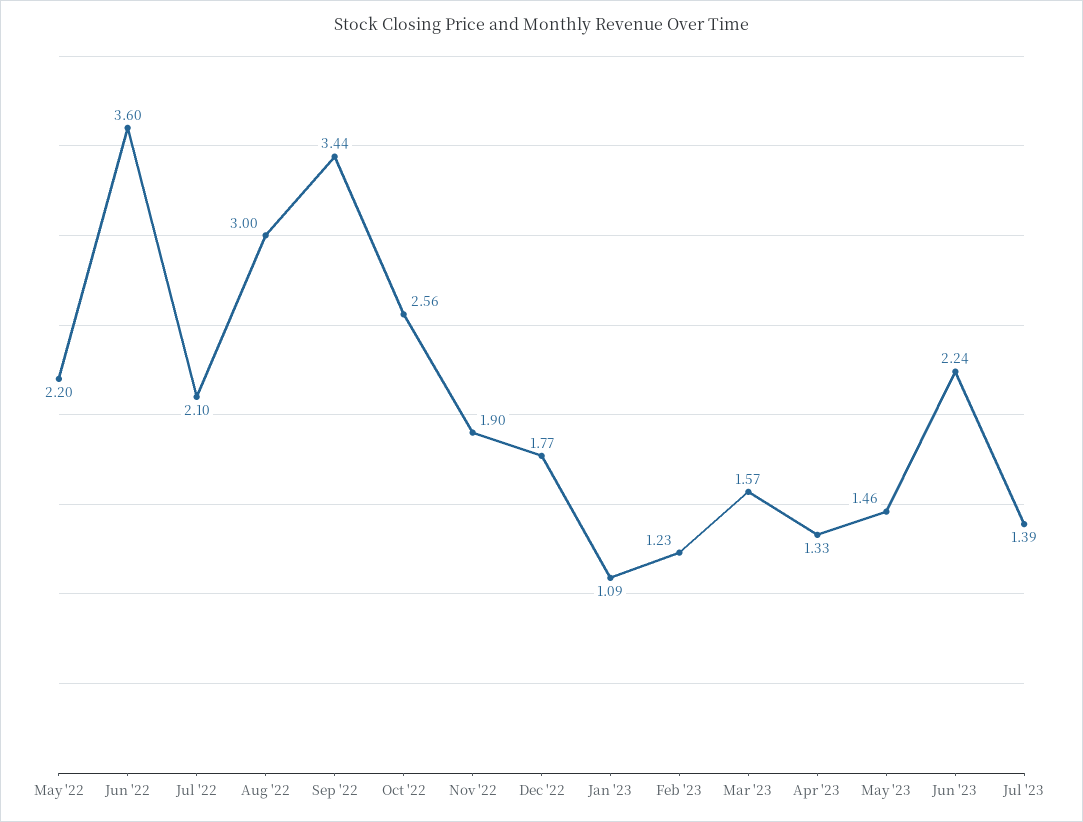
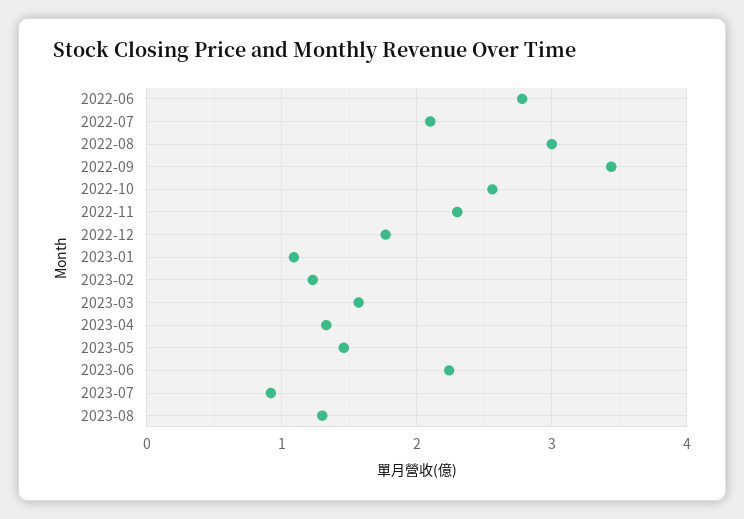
May '22: 2.2 -> none
Jun '22: 3.6 -> 2.8
Nov '22: 1.9 -> 2.3
Jul '23: 1.39 -> 0.9
2023-08: none -> 1.3

